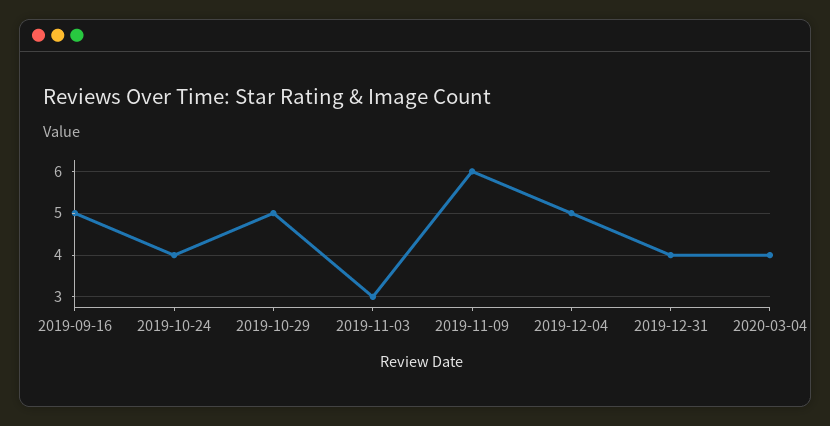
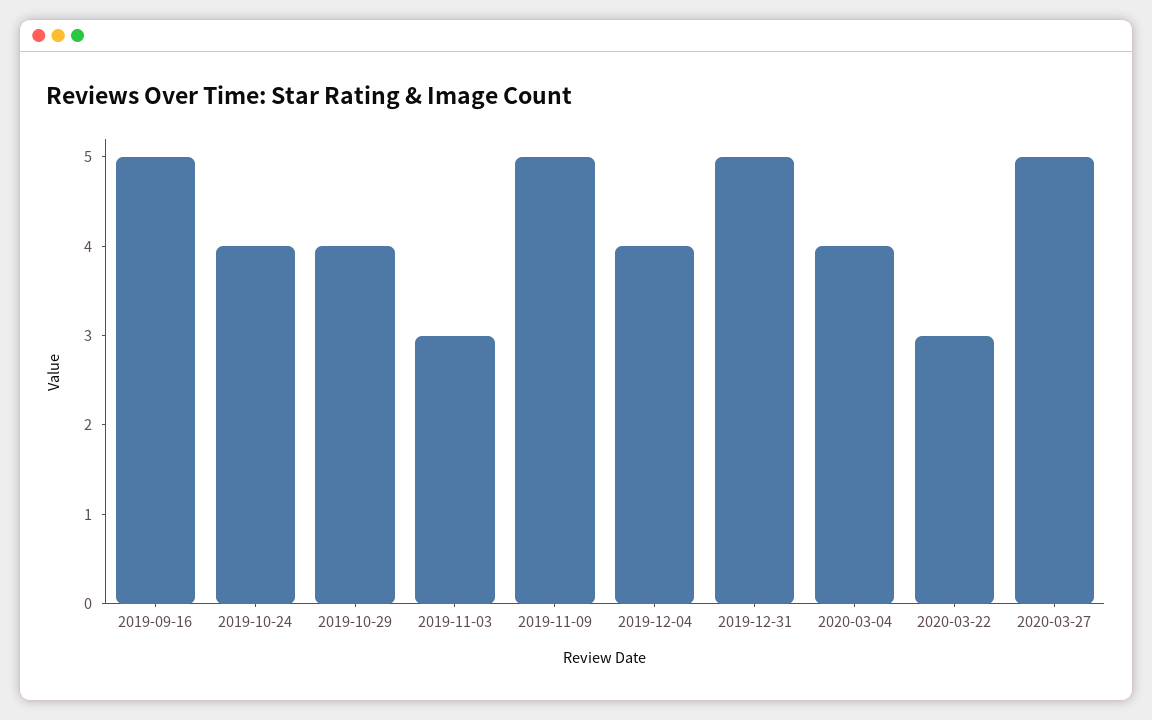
2019-10-29: 5 -> 4
2019-11-09: 6 -> 5
2019-12-04: 5 -> 4
2019-12-31: 4 -> 5
2020-03-22: none -> 3
2020-03-27: none -> 5

